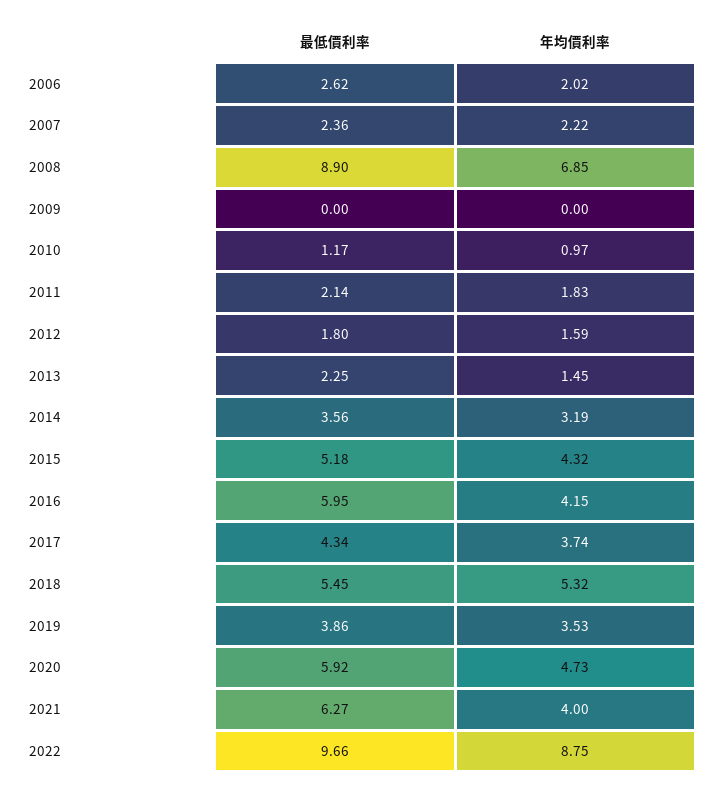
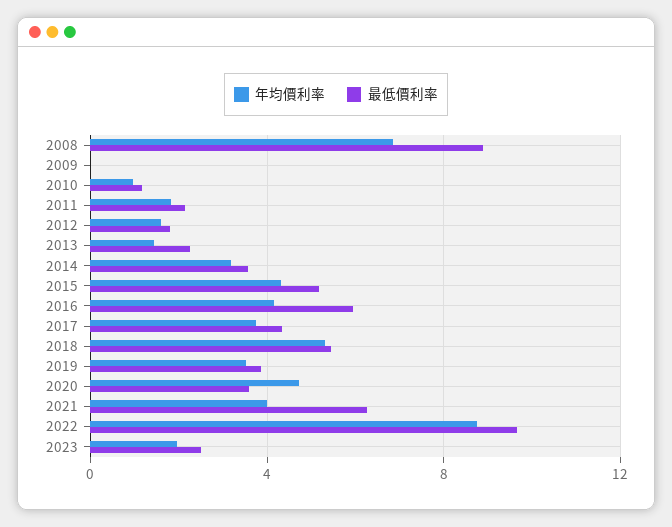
最低價利率, 2006: 2.62 -> none
年均價利率, 2006: 2.02 -> none
最低價利率, 2007: 2.36 -> none
年均價利率, 2007: 2.22 -> none
最低價利率, 2020: 5.92 -> 3.5
年均價利率, 2023: none -> 2
最低價利率, 2023: none -> 2.5

